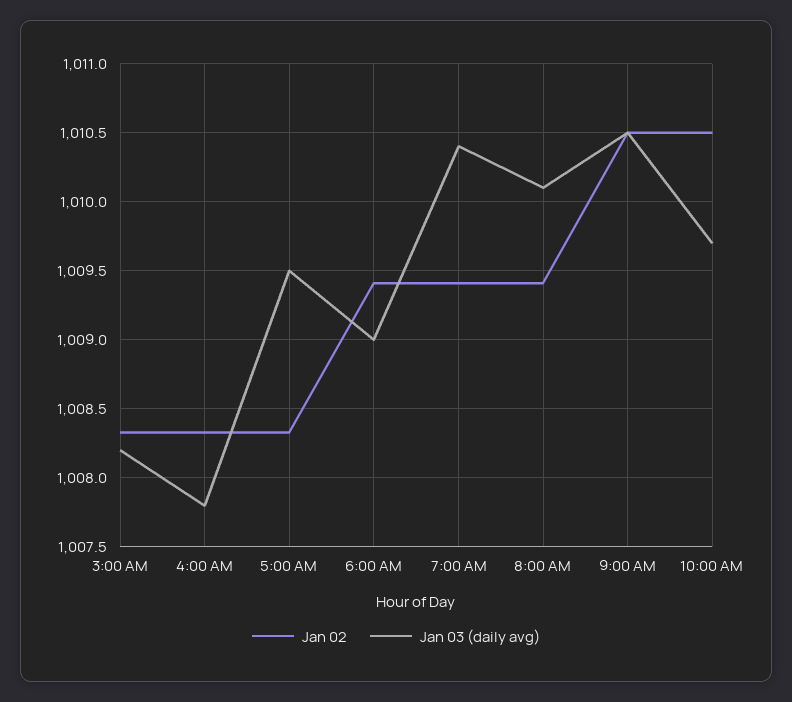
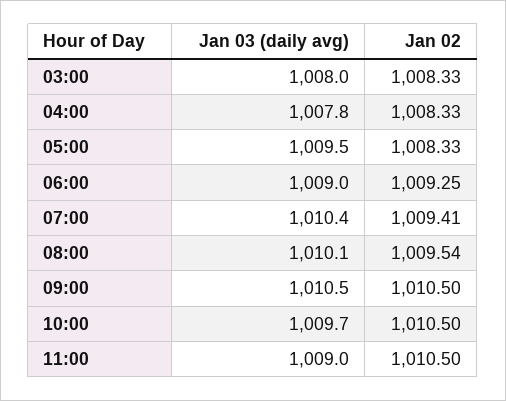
Jan 03 (daily avg), 3:00 AM: 1008.2 -> 1008
Jan 02, 6:00 AM: 1009.4 -> 1009.25
Jan 02, 8:00 AM: 1009.4 -> 1009.54
Jan 03 (daily avg), 11:00: none -> 1009
Jan 02, 11:00: none -> 1010.5

